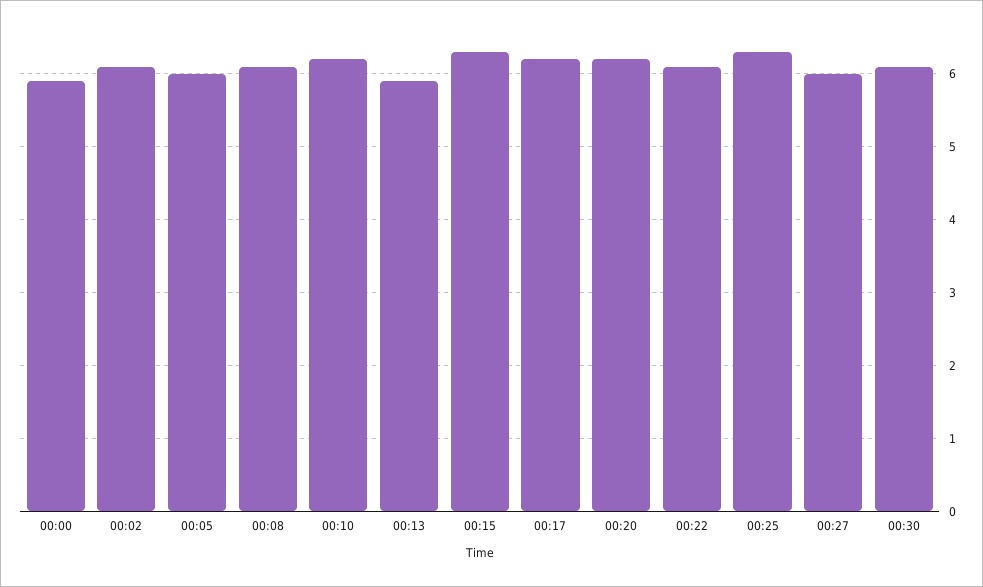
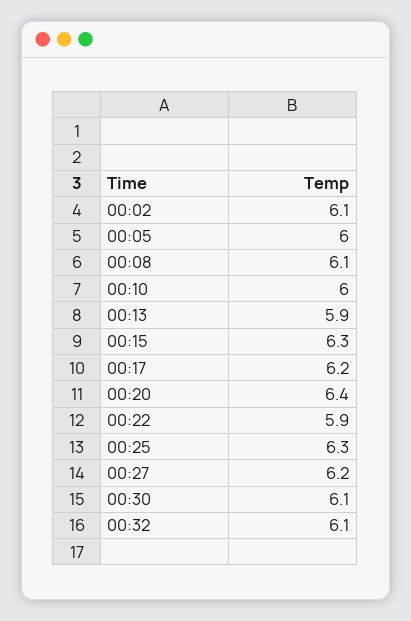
00:00: 5.9 -> none
00:10: 6.2 -> 6
00:20: 6.2 -> 6.4
00:22: 6.1 -> 5.9
00:27: 6 -> 6.2
00:32: none -> 6.1

